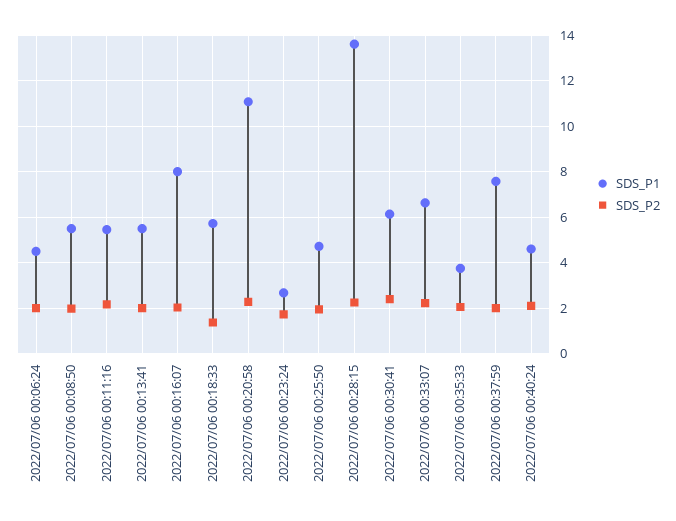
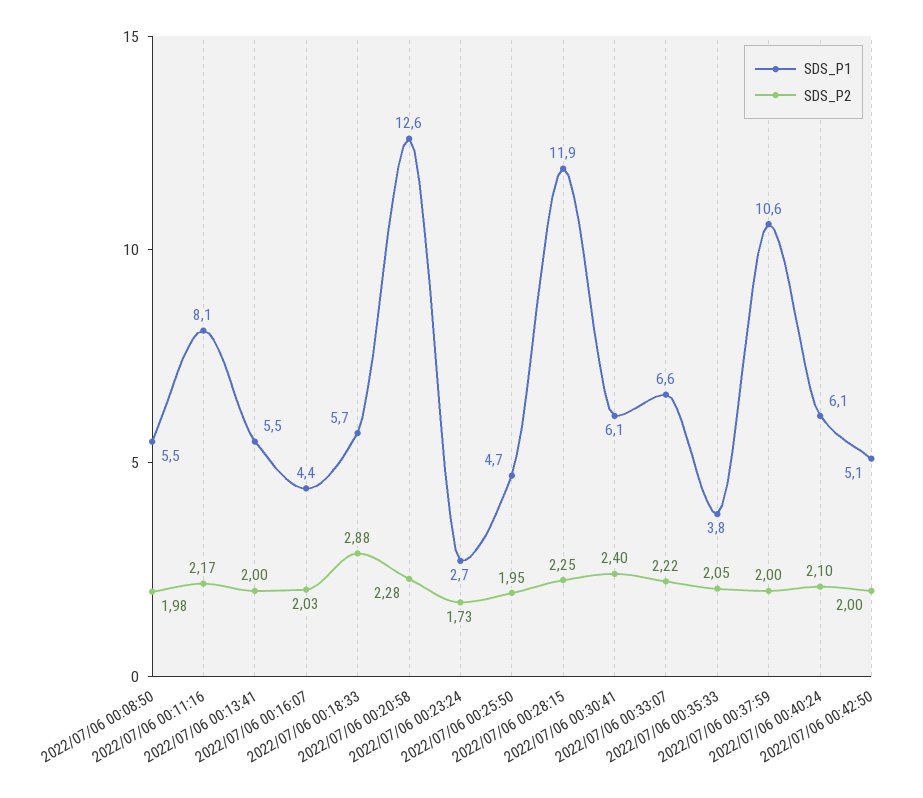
SDS_P1, 2022/07/06 00:06:24: 4.5 -> none
SDS_P2, 2022/07/06 00:06:24: 2 -> none
SDS_P1, 2022/07/06 00:11:16: 5.5 -> 8.1
SDS_P1, 2022/07/06 00:16:07: 8 -> 4.4
SDS_P2, 2022/07/06 00:18:33: 1.5 -> 2.88
SDS_P1, 2022/07/06 00:20:58: 11 -> 12.6
SDS_P1, 2022/07/06 00:28:15: 13.5 -> 11.9
SDS_P1, 2022/07/06 00:37:59: 7.5 -> 10.6
SDS_P1, 2022/07/06 00:40:24: 4.5 -> 6.1
SDS_P1, 2022/07/06 00:42:50: none -> 5.1
SDS_P2, 2022/07/06 00:42:50: none -> 2

